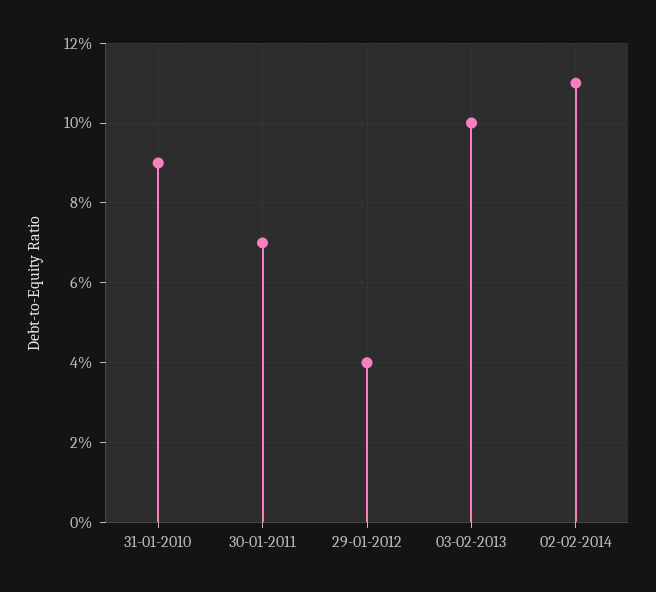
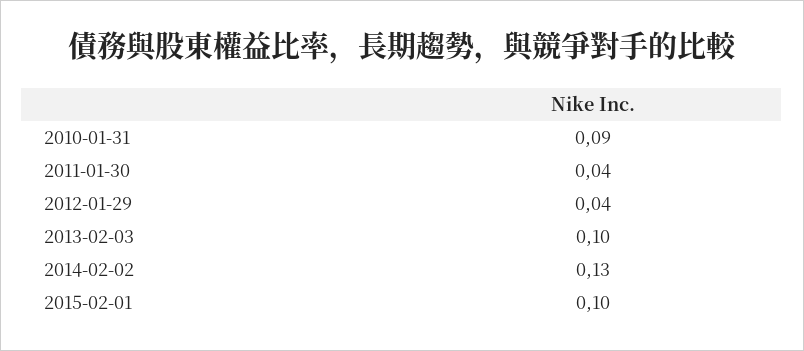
30-01-2011: 0.07 -> 0.04
02-02-2014: 0.11 -> 0.13
2015-02-01: none -> 0.1

